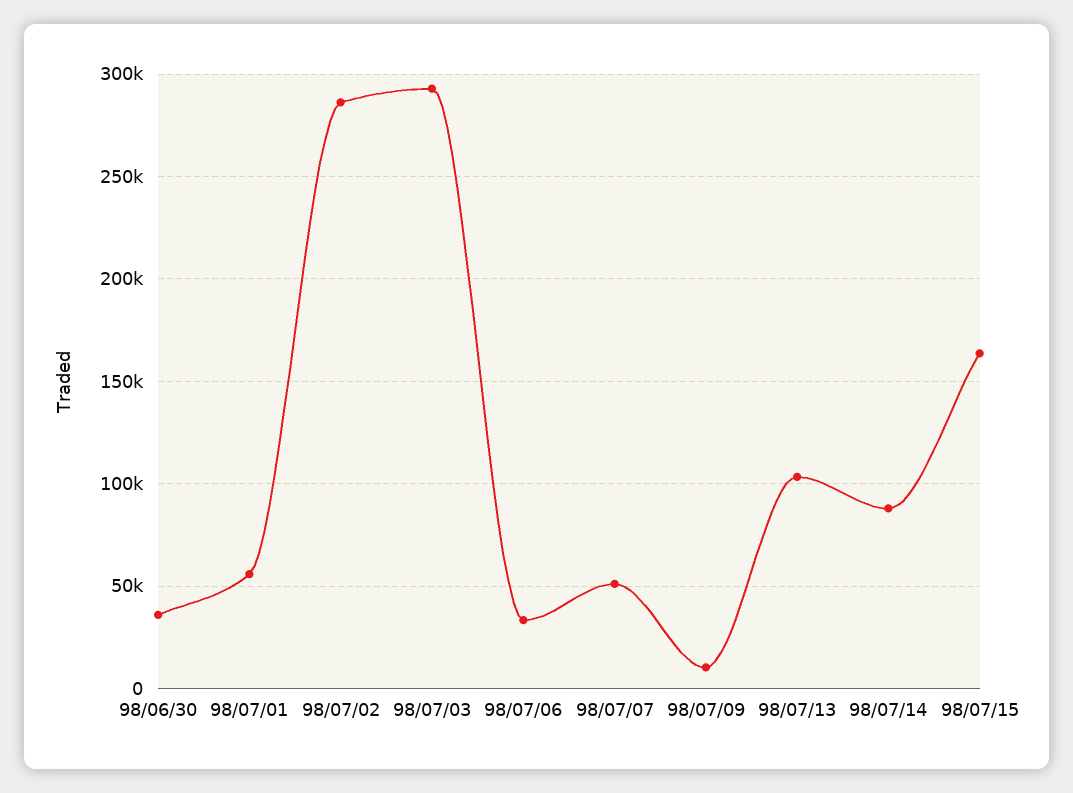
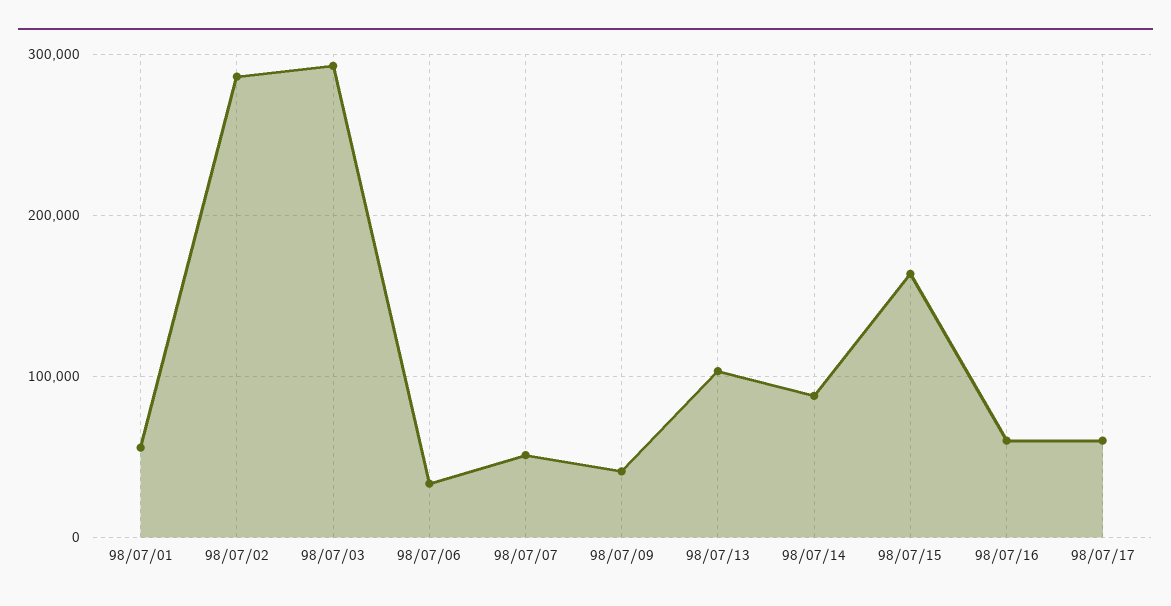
98/06/30: 35000 -> none
98/07/09: 10000 -> 40000
98/07/16: none -> 60000
98/07/17: none -> 60000

